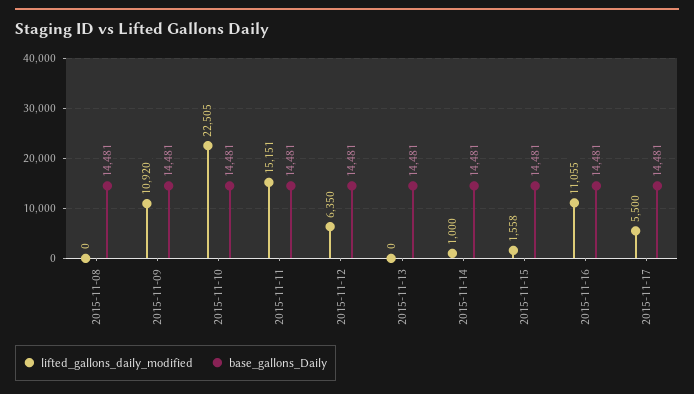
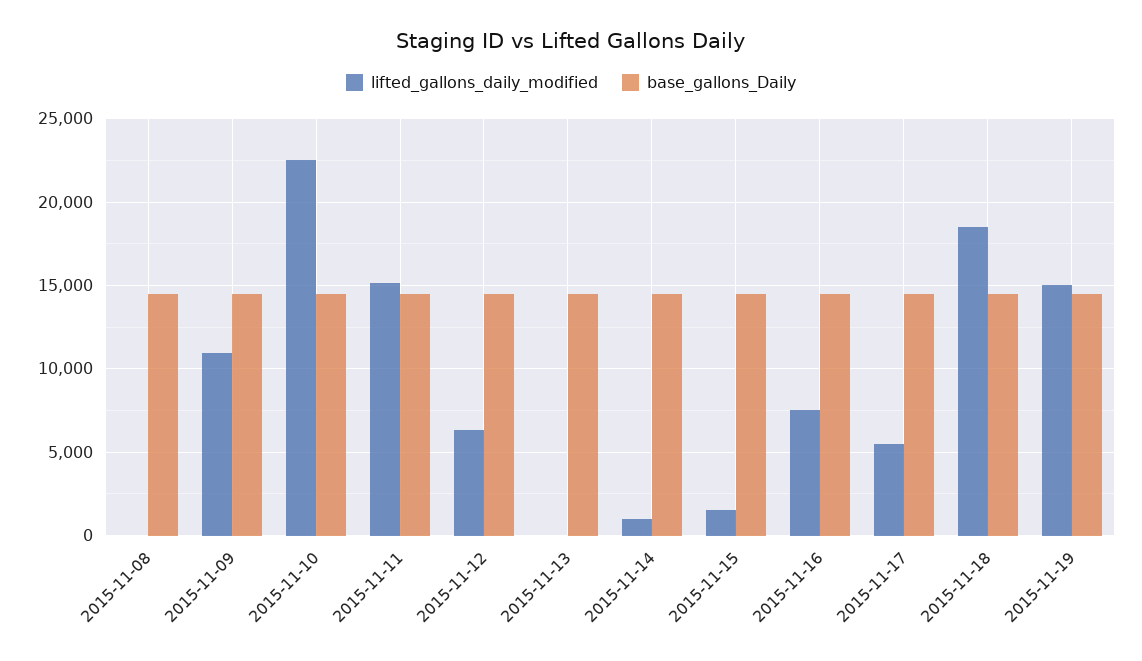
lifted_gallons_daily_modified, 2015-11-16: 11055 -> 7500
lifted_gallons_daily_modified, 2015-11-18: none -> 18500
base_gallons_Daily, 2015-11-18: none -> 14500
lifted_gallons_daily_modified, 2015-11-19: none -> 15000
base_gallons_Daily, 2015-11-19: none -> 14500

